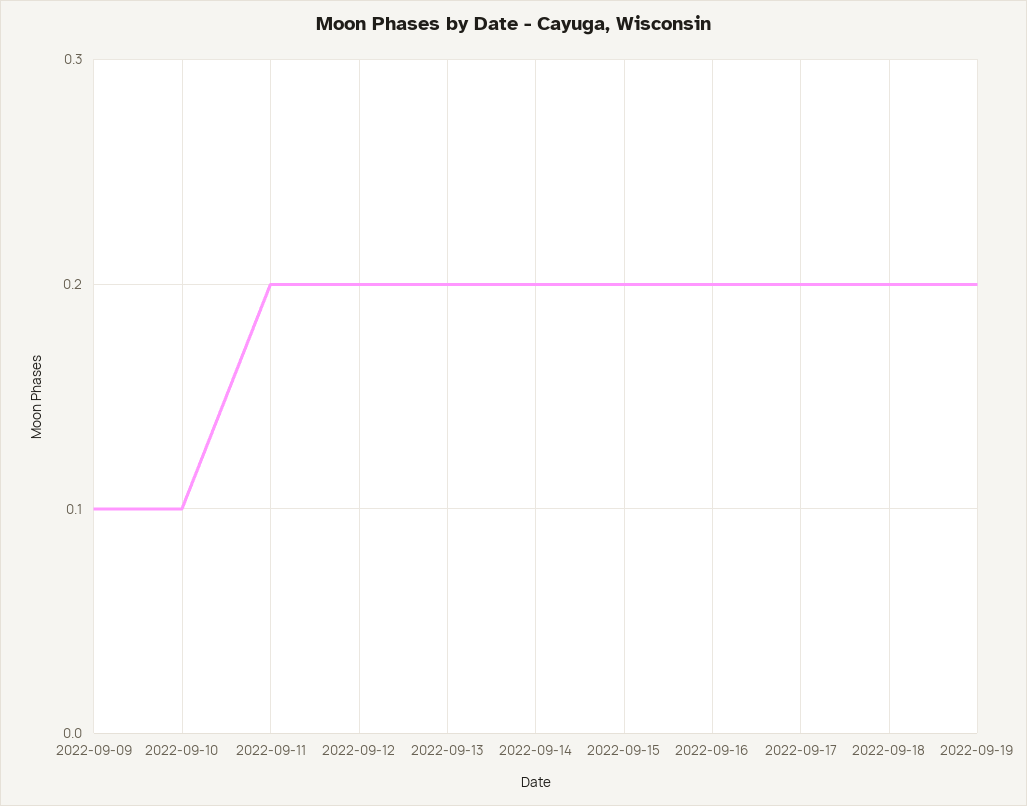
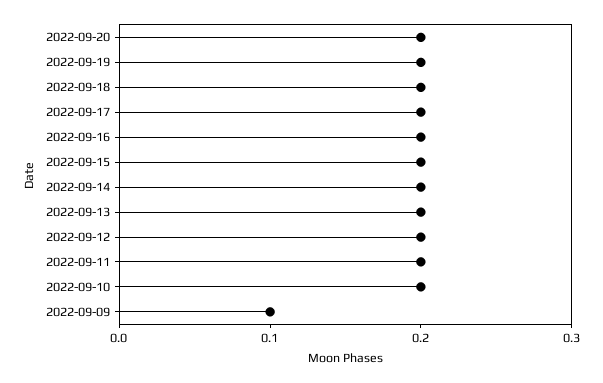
2022-09-10: 0.1 -> 0.2
2022-09-20: none -> 0.2

